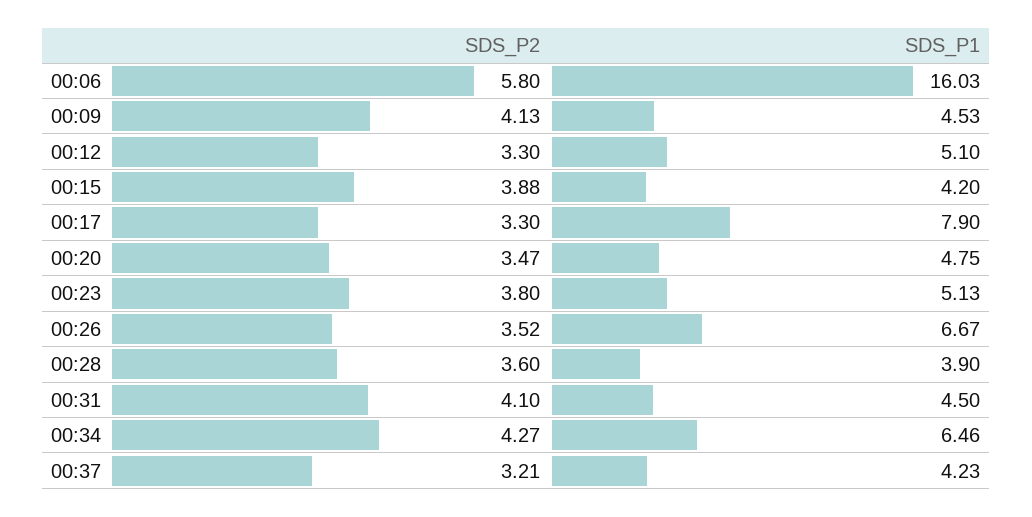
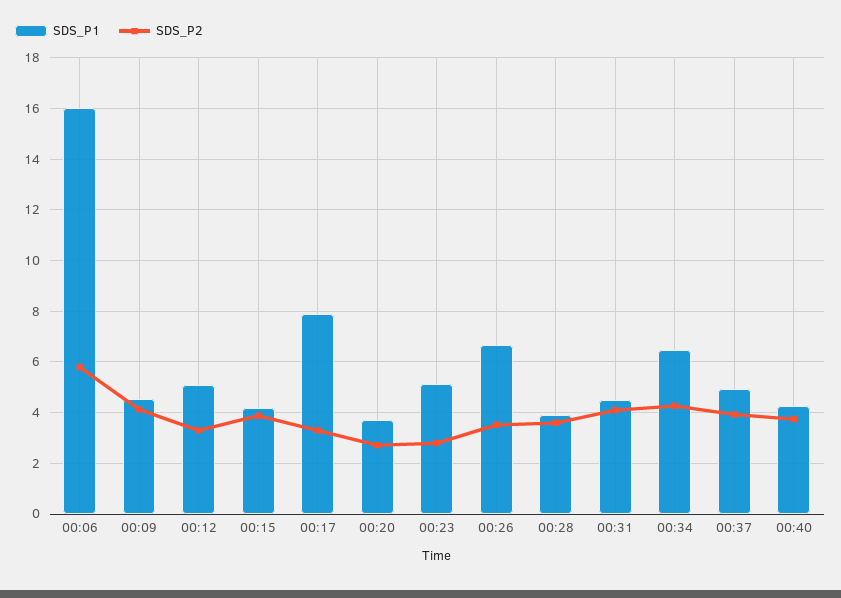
SDS_P2, 00:20: 3.47 -> 2.75
SDS_P1, 00:20: 4.75 -> 3.75
SDS_P2, 00:23: 3.8 -> 2.75
SDS_P2, 00:37: 3.21 -> 4
SDS_P1, 00:37: 4.23 -> 5
SDS_P1, 00:40: none -> 4.25
SDS_P2, 00:40: none -> 3.75

